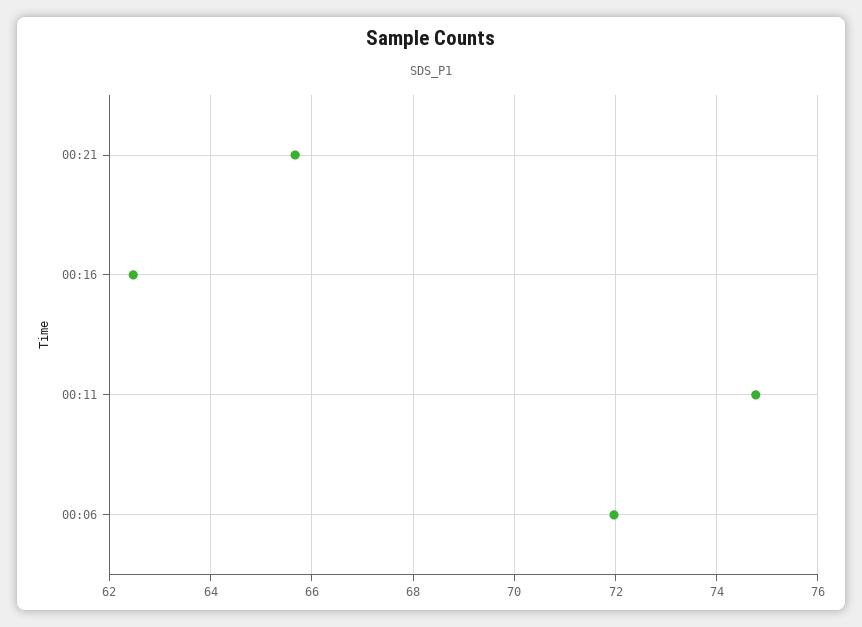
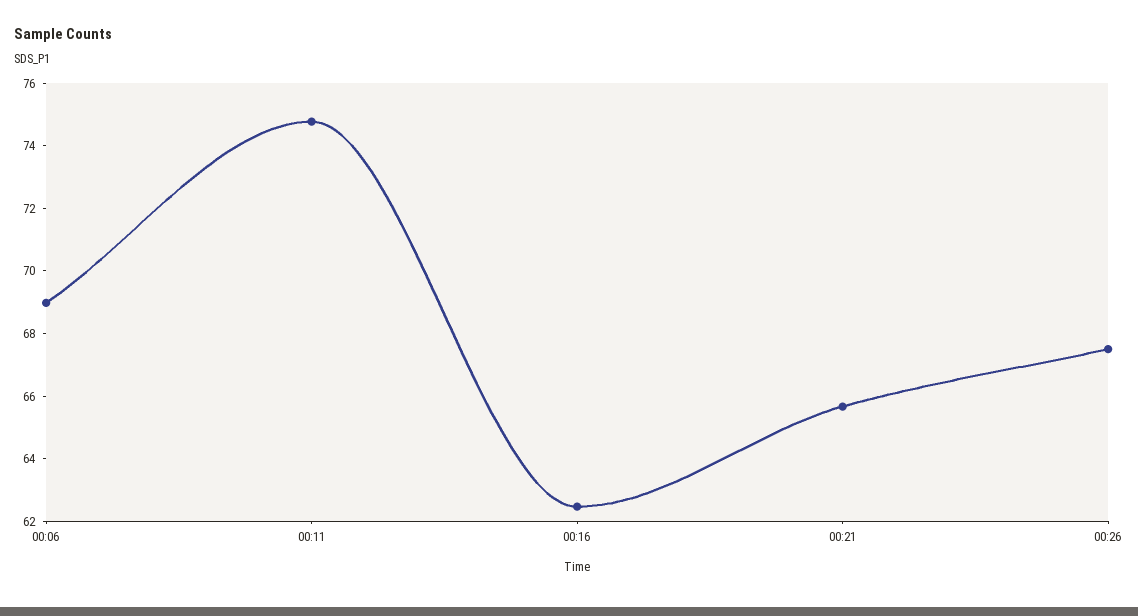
00:06: 72 -> 69
00:26: none -> 67.5

